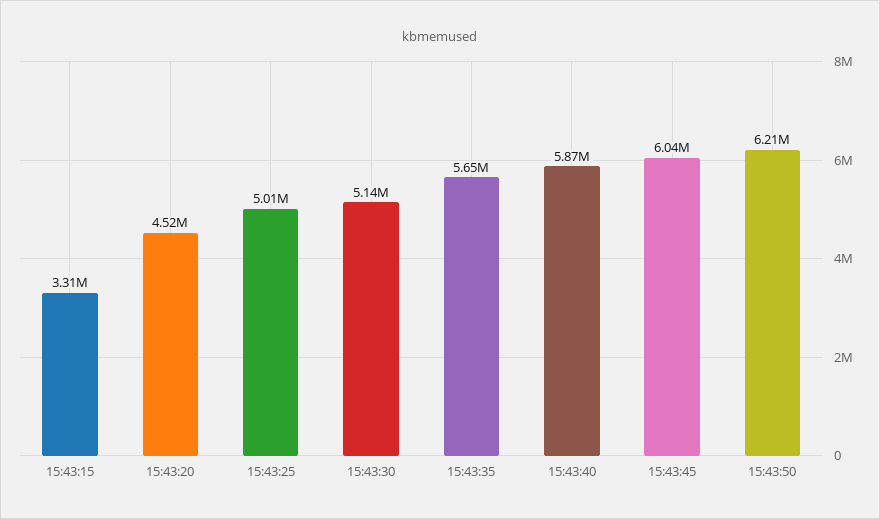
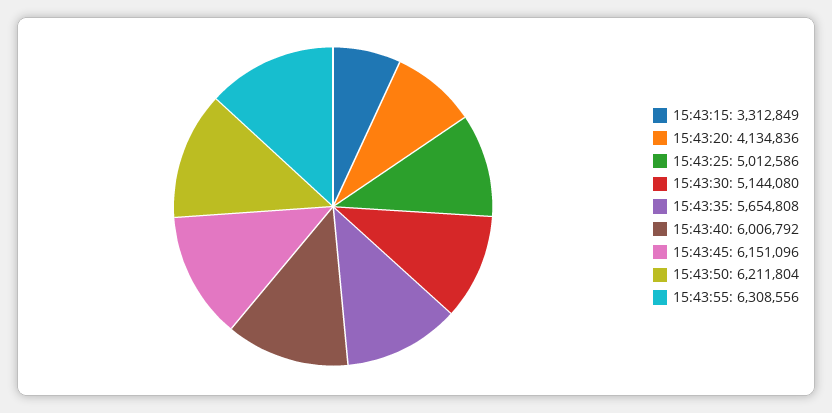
15:43:20: 4520000 -> 4134836
15:43:40: 5870000 -> 6006792
15:43:45: 6040000 -> 6151096
15:43:55: none -> 6308556

